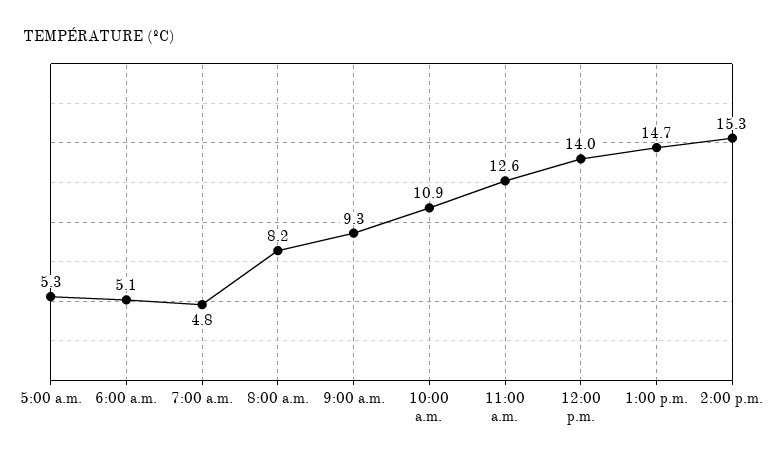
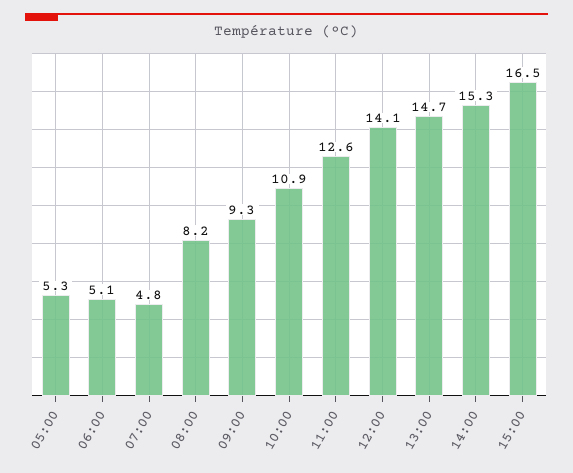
12:00 p.m.: 14 -> 14.1
15:00: none -> 16.5

